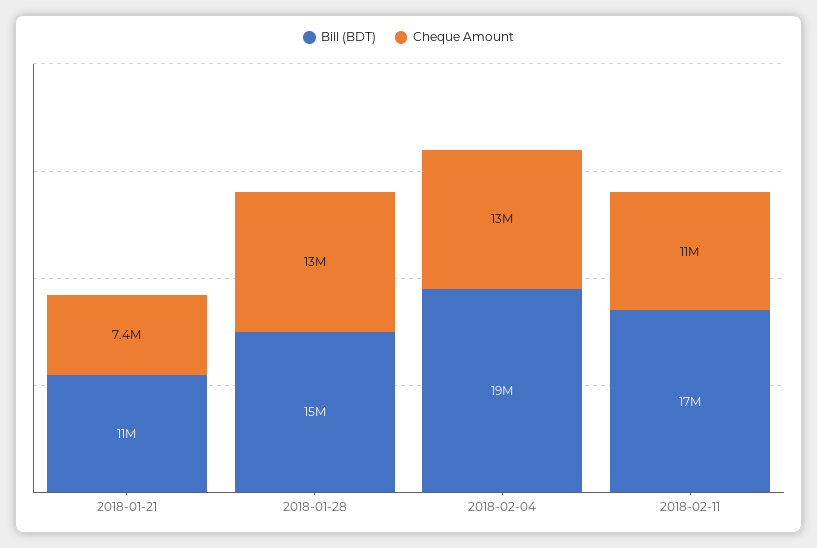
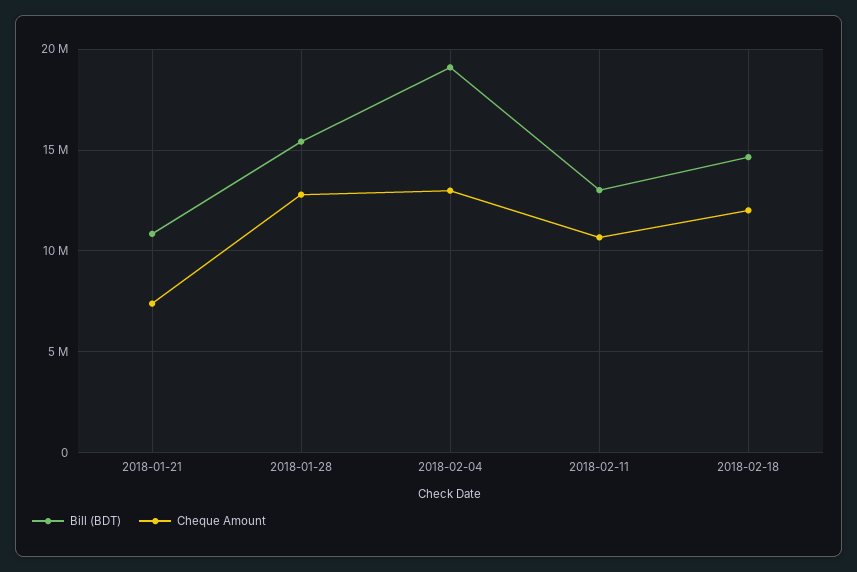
Bill (BDT), 2018-02-11: 17000000 -> 13000000
Bill (BDT), 2018-02-18: none -> 14500000
Cheque Amount, 2018-02-18: none -> 12000000

